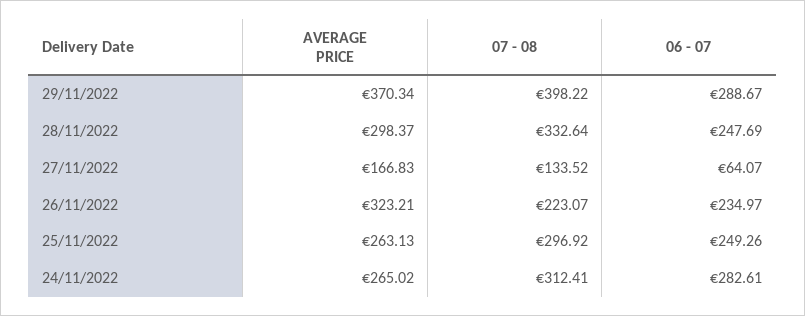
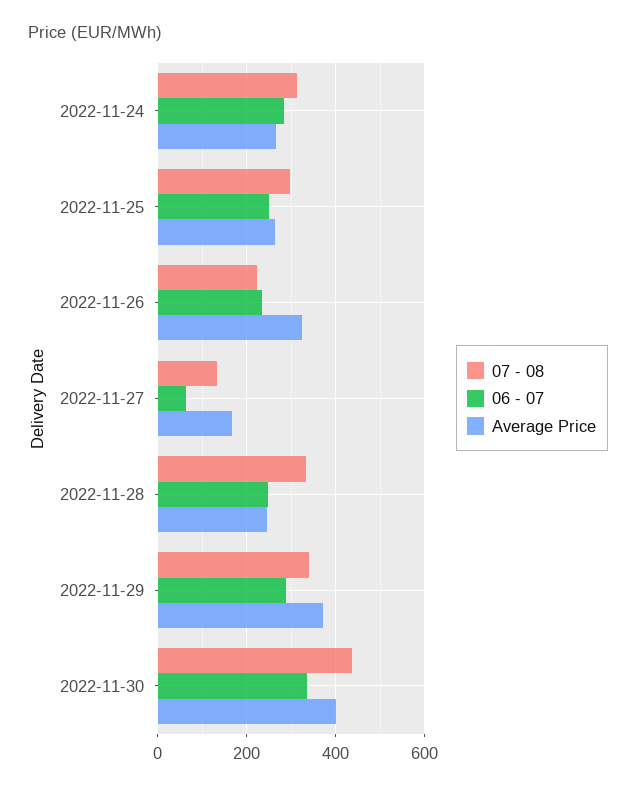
07 - 08, 29/11/2022: 398.22 -> 340
AVERAGE PRICE, 28/11/2022: 298.37 -> 240
07 - 08, 2022-11-30: none -> 440
06 - 07, 2022-11-30: none -> 340
AVERAGE PRICE, 2022-11-30: none -> 400

